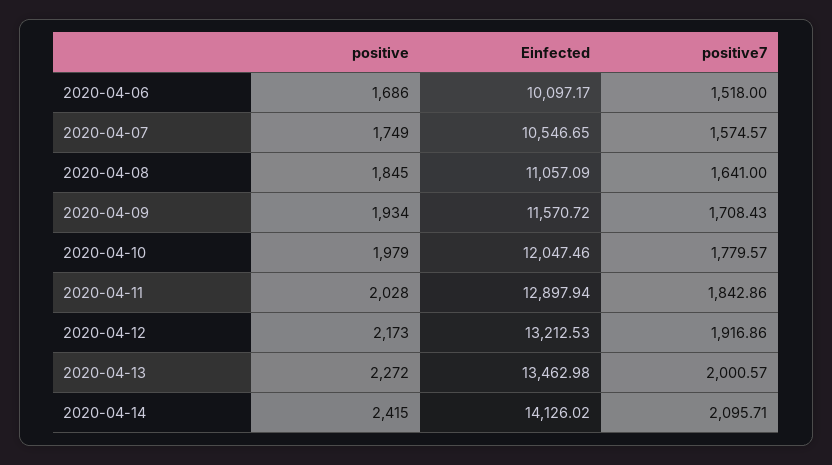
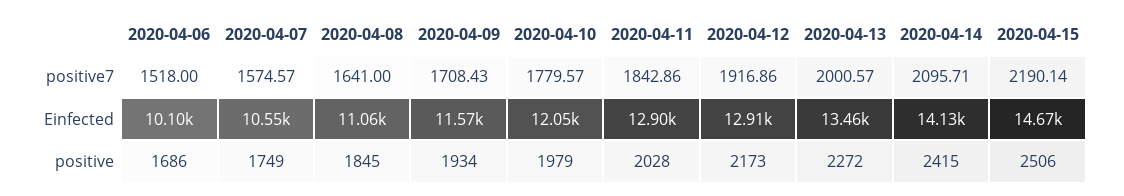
Einfected, 2020-04-12: 13212.53 -> 12910
positive7, 2020-04-15: none -> 2190.14
Einfected, 2020-04-15: none -> 14670
positive, 2020-04-15: none -> 2506

